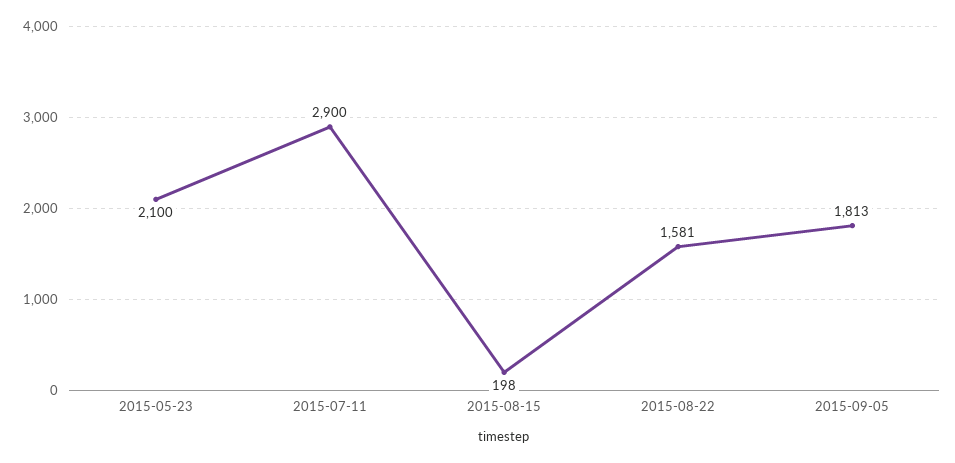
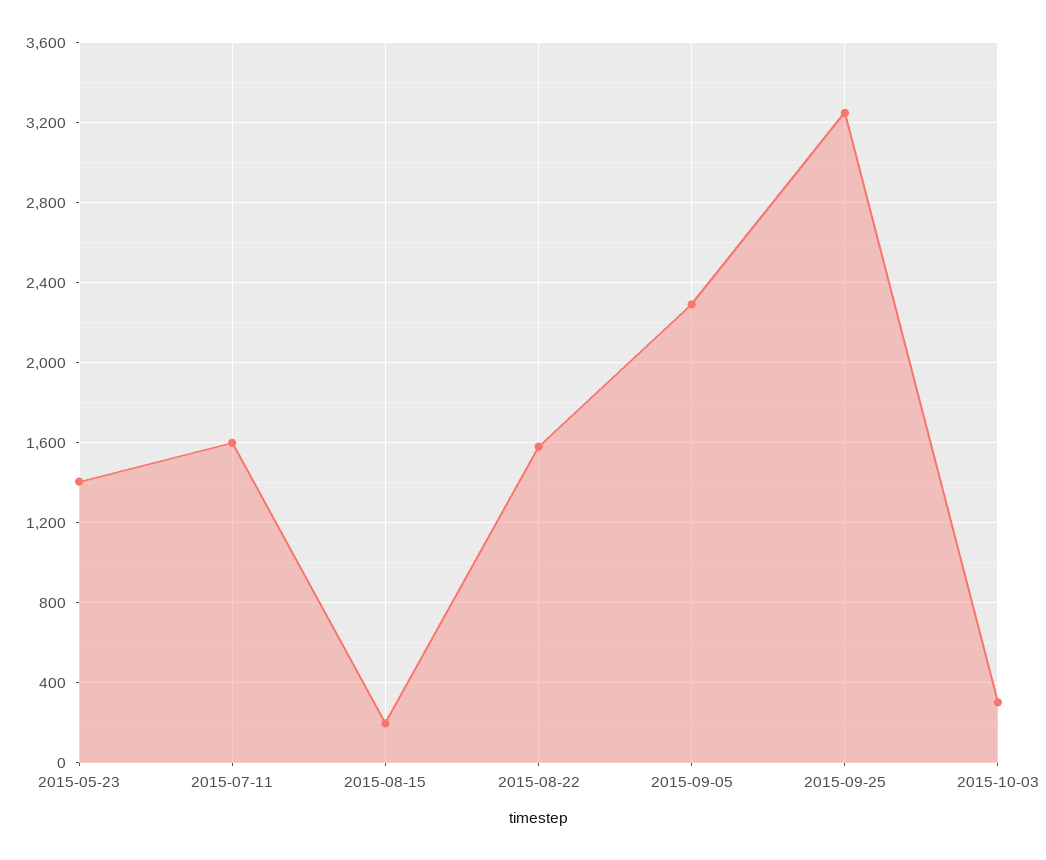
2015-05-23: 2100 -> 1400
2015-07-11: 2900 -> 1600
2015-09-05: 1813 -> 2300
2015-09-25: none -> 3250
2015-10-03: none -> 300

